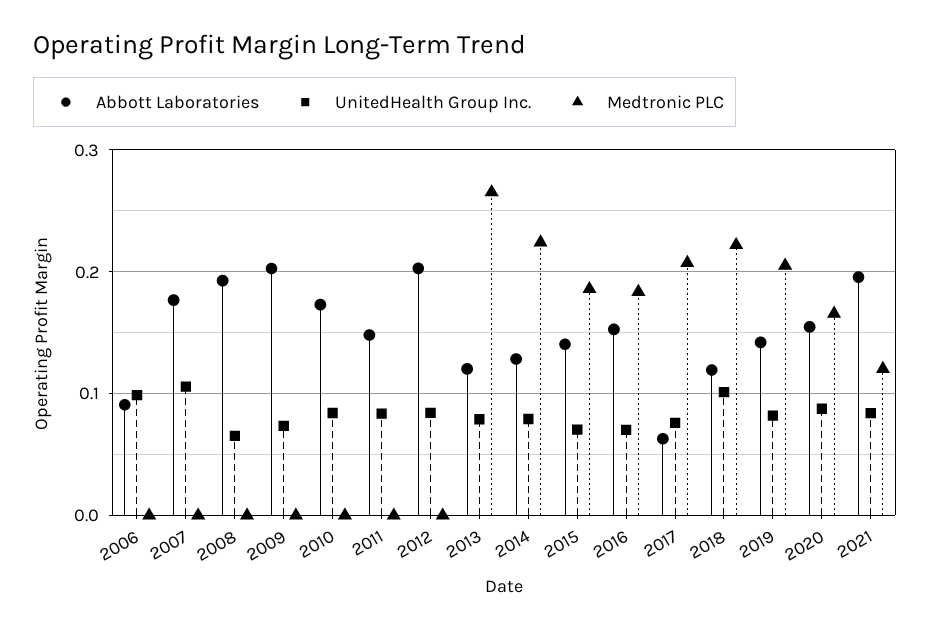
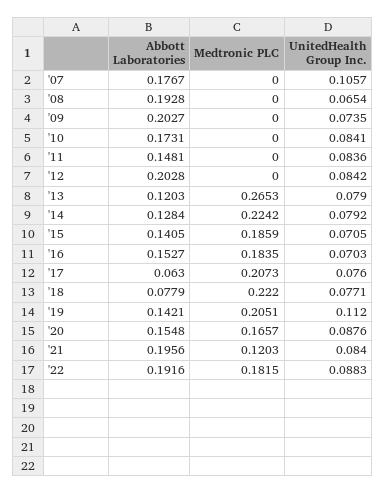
Abbott Laboratories, 2006: 0.09 -> none
UnitedHealth Group Inc., 2006: 0.1 -> none
Medtronic PLC, 2006: 0 -> none
Abbott Laboratories, 2018: 0.12 -> 0.0779
UnitedHealth Group Inc., 2018: 0.1 -> 0.0771
UnitedHealth Group Inc., 2019: 0.08 -> 0.112
Abbott Laboratories, '22: none -> 0.1916
Medtronic PLC, '22: none -> 0.1815
UnitedHealth Group Inc., '22: none -> 0.0883

